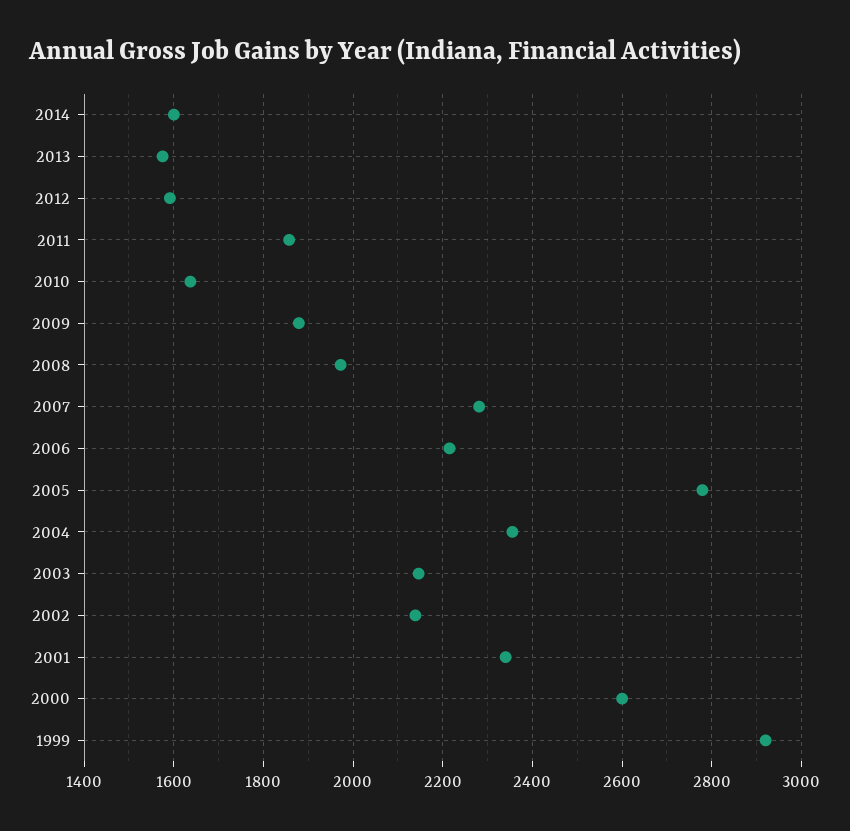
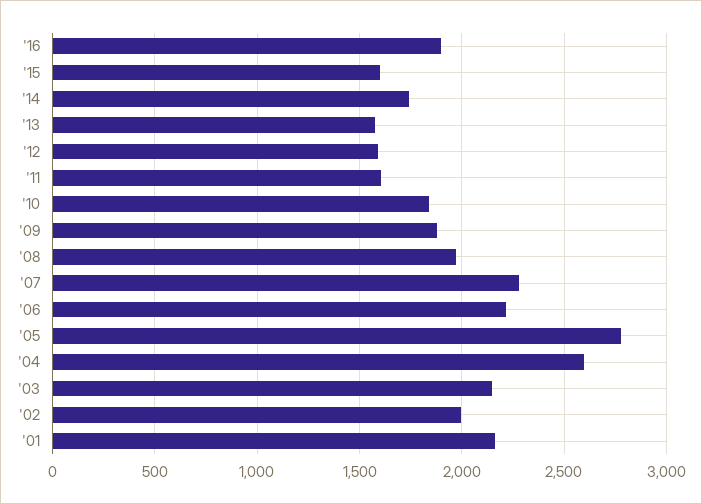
2014: 1600 -> 1750
2011: 1860 -> 1600
2010: 1640 -> 1850
2004: 2360 -> 2600
2002: 2140 -> 2000
2001: 2340 -> 2150
2000: 2600 -> none
1999: 2920 -> none
'16: none -> 1900
'15: none -> 1600

